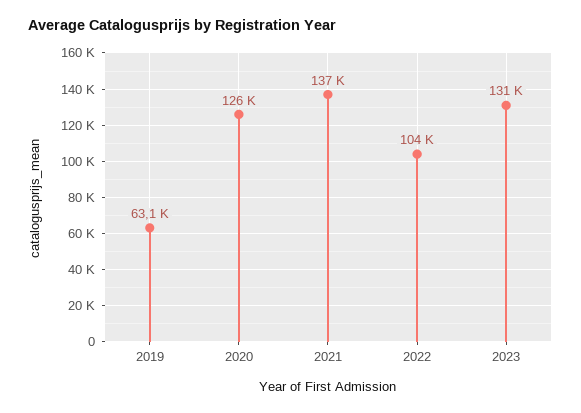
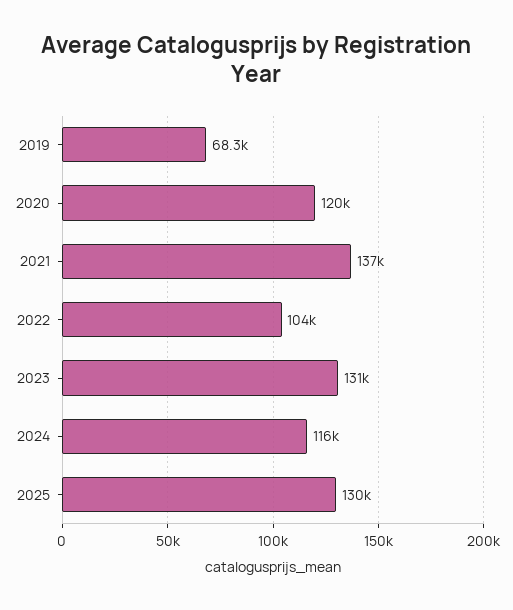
2019: 63100 -> 68300
2020: 126000 -> 120000
2024: none -> 116000
2025: none -> 130000

